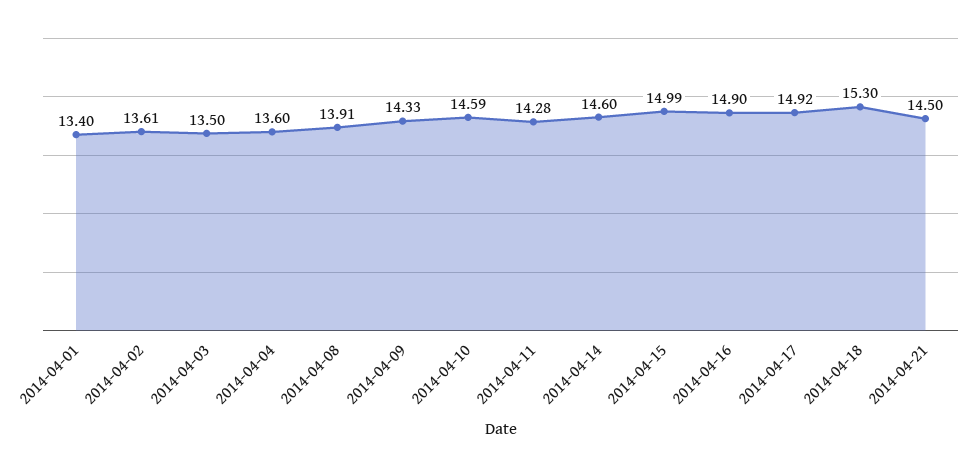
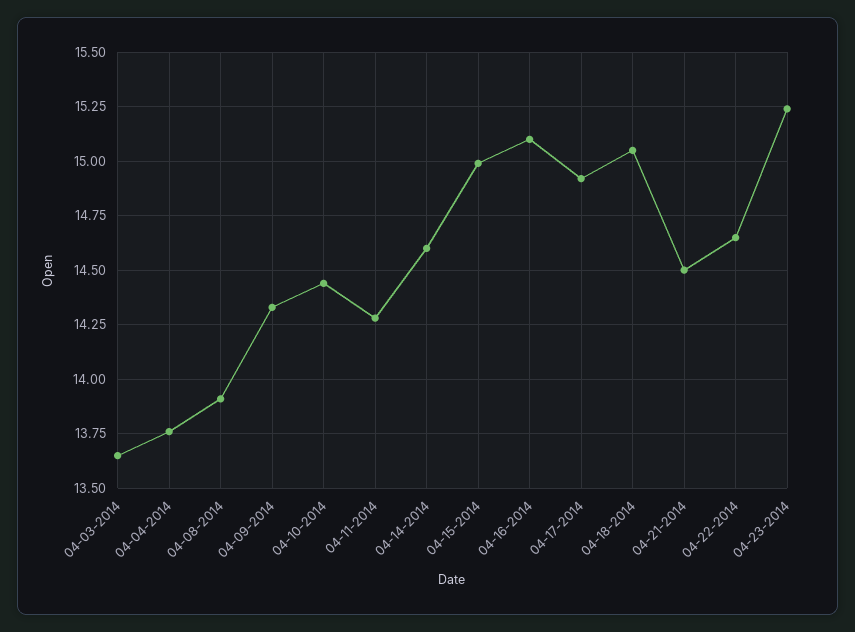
2014-04-01: 13.4 -> none
2014-04-02: 13.61 -> none
2014-04-03: 13.5 -> 13.65
2014-04-04: 13.6 -> 13.75
2014-04-10: 14.59 -> 14.45
2014-04-16: 14.9 -> 15.1
2014-04-18: 15.3 -> 15.05
04-22-2014: none -> 14.65
04-23-2014: none -> 15.25

